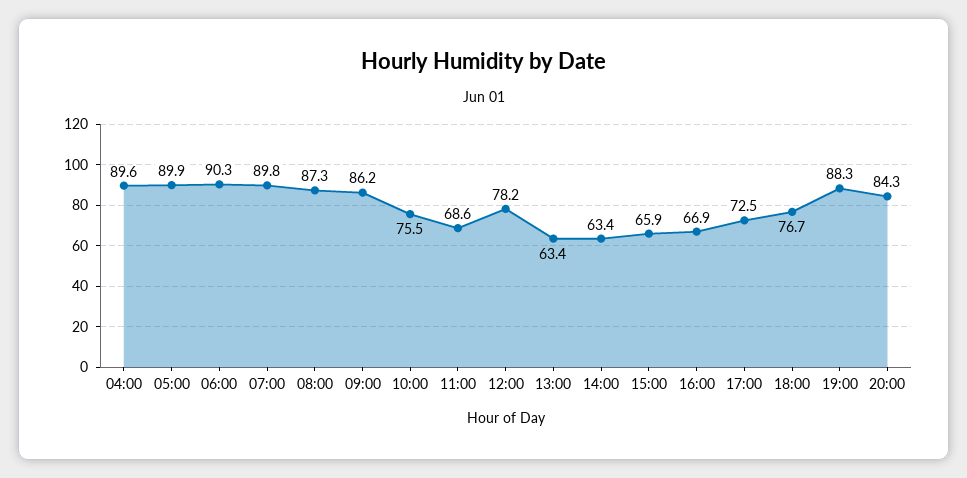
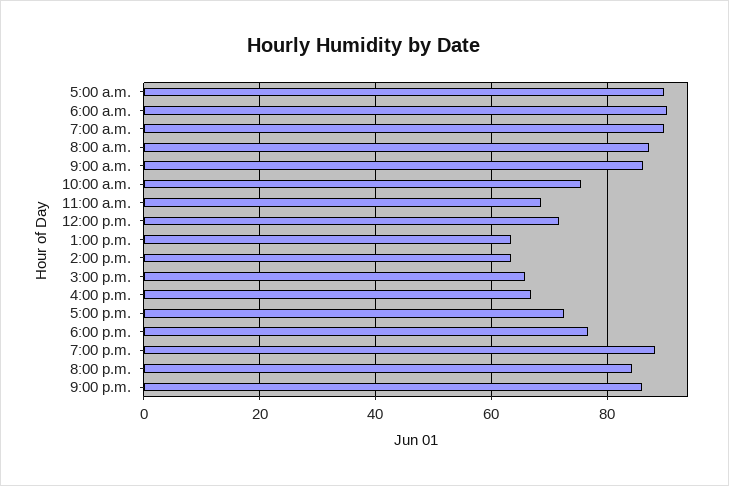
04:00: 89.6 -> none
12:00: 78.2 -> 72
9:00 p.m.: none -> 86

